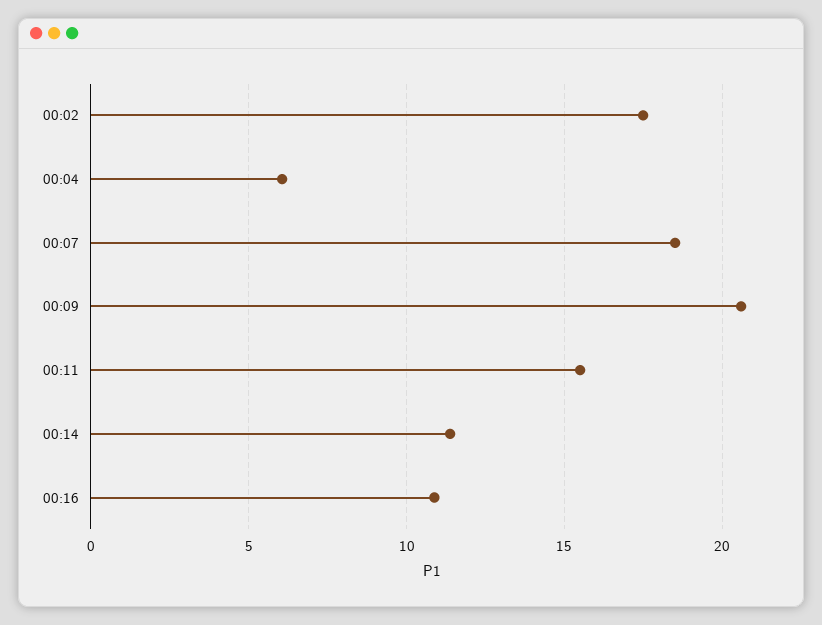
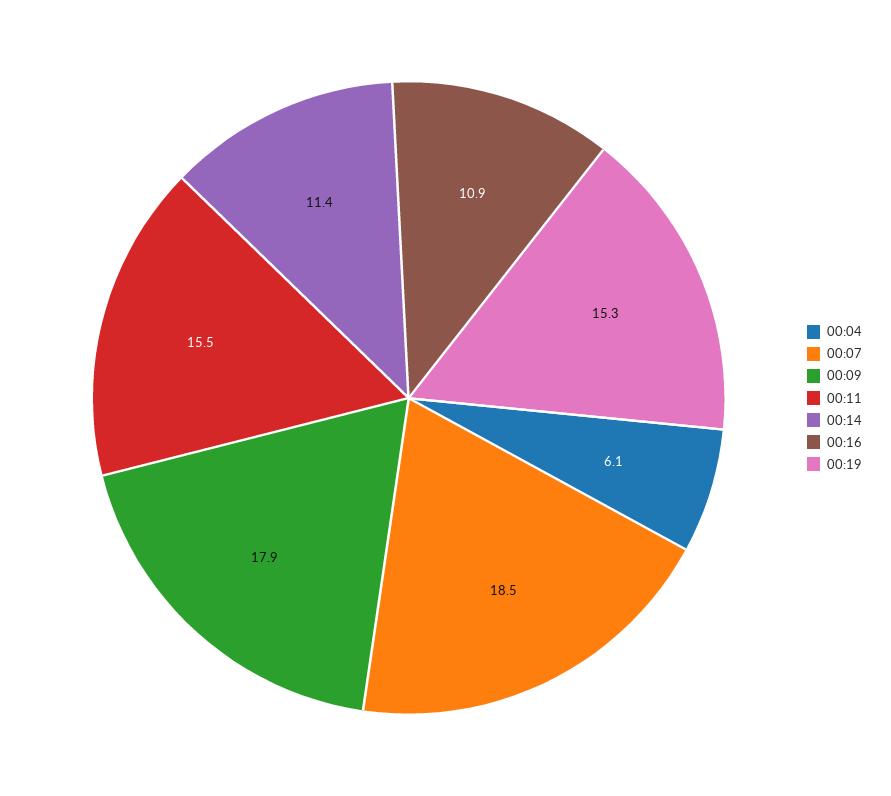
00:02: 17.5 -> none
00:09: 20.5 -> 17.9
00:19: none -> 15.3

